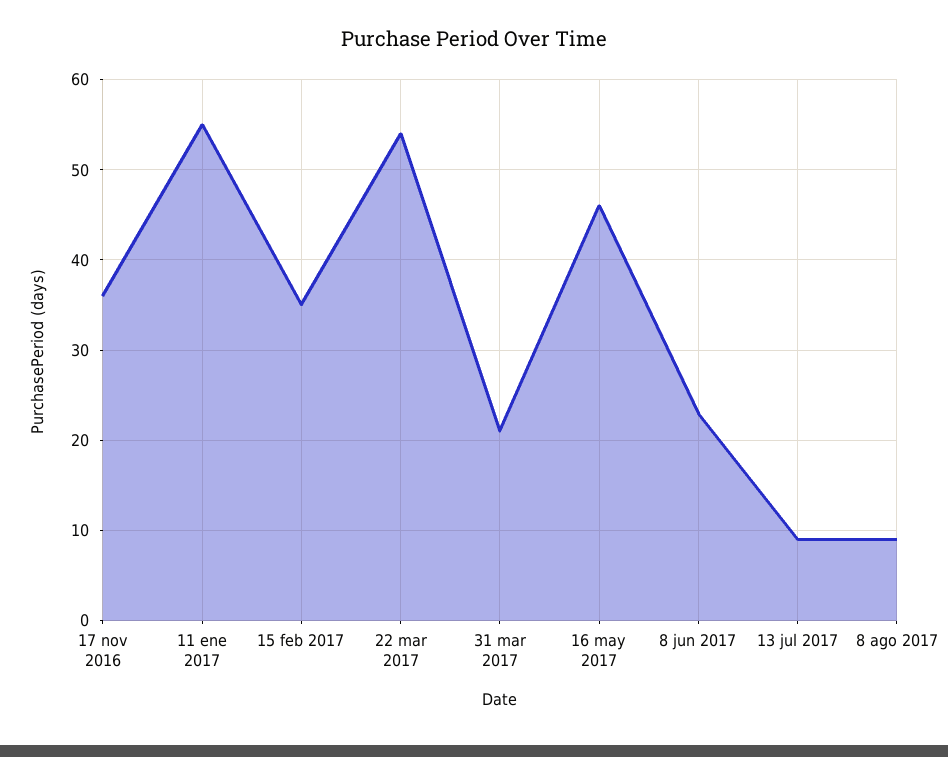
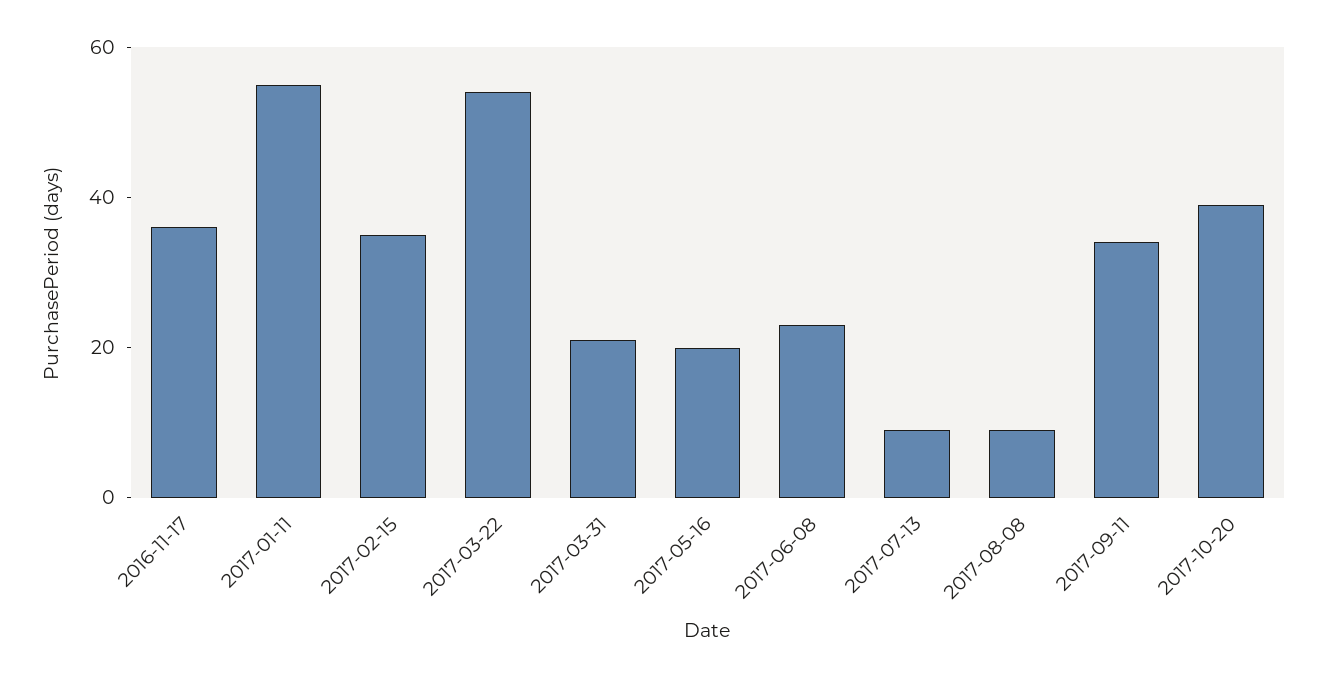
16 may 2017: 46 -> 20
2017-09-11: none -> 35
2017-10-20: none -> 40

